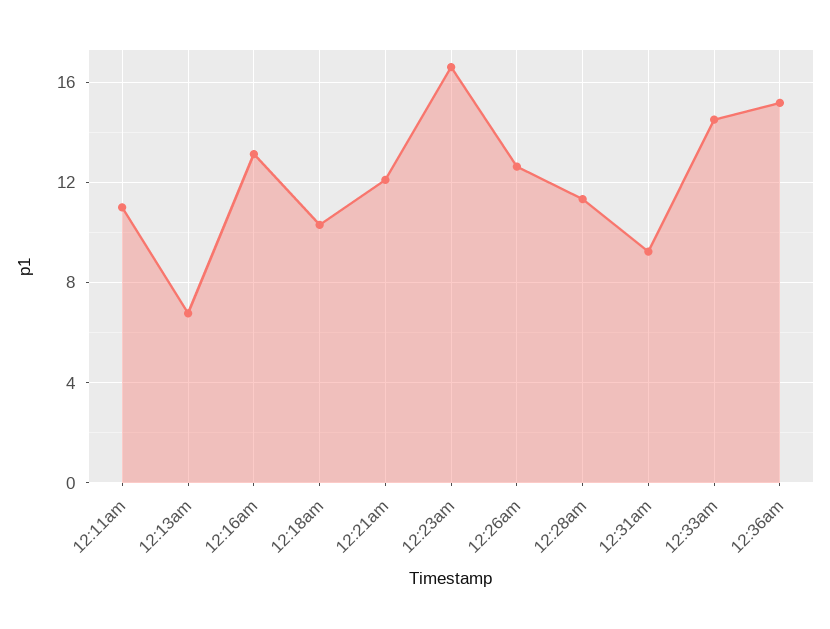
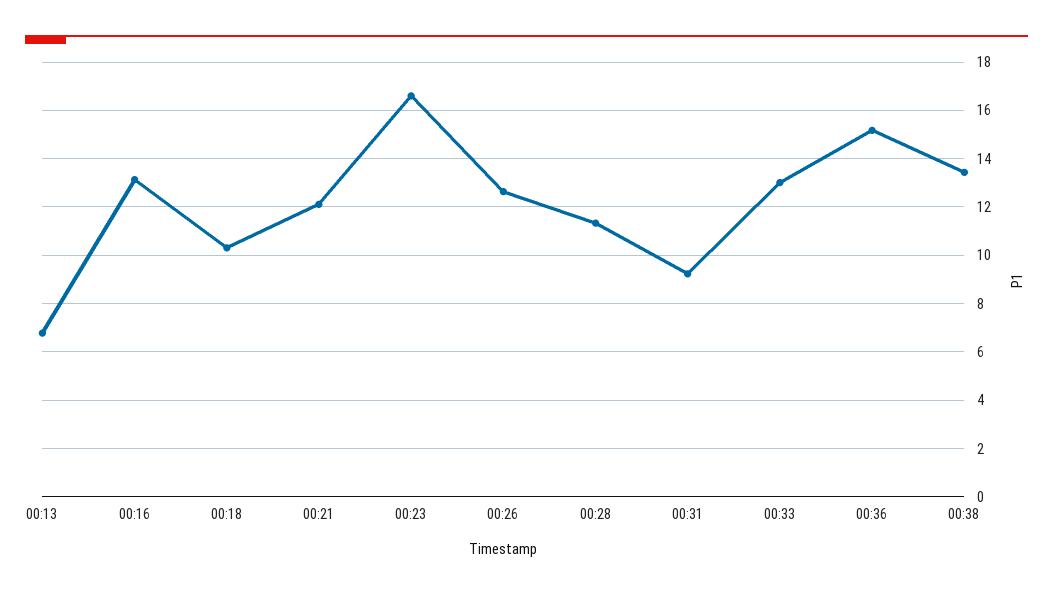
12:11am: 11 -> none
12:33am: 14.5 -> 13
00:38: none -> 13.5

